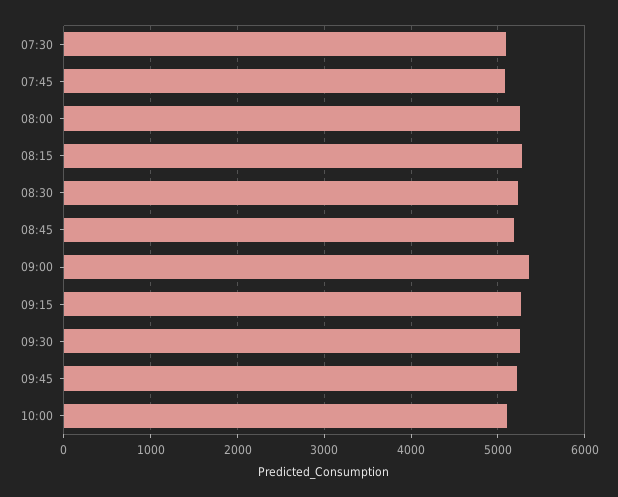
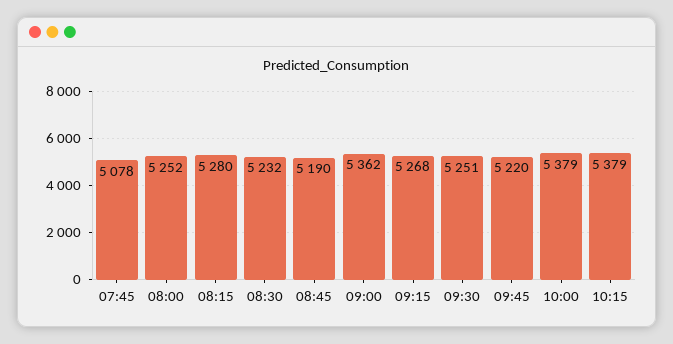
07:30: 5100 -> none
10:00: 5100 -> 5379
10:15: none -> 5379

